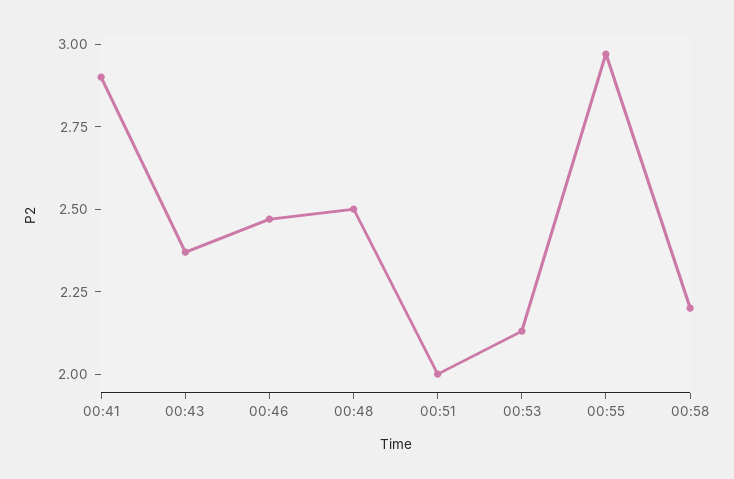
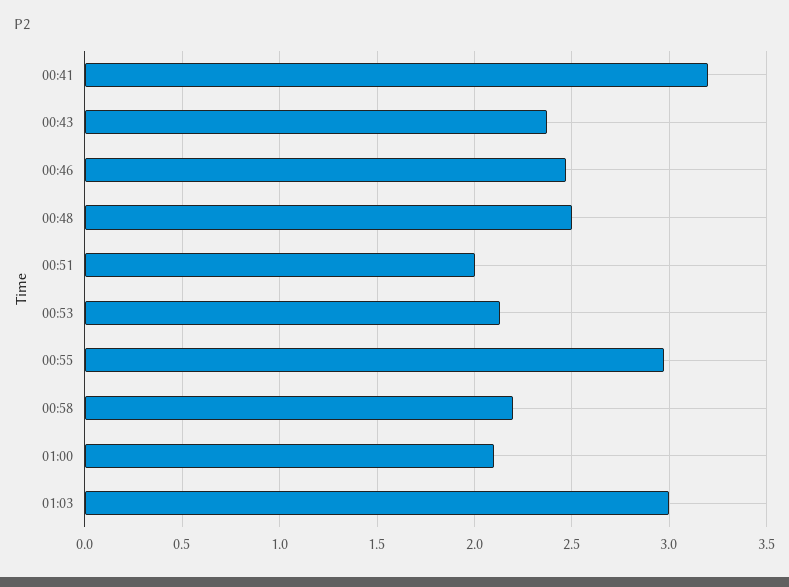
00:41: 2.9 -> 3.2
01:00: none -> 2.1
01:03: none -> 3

